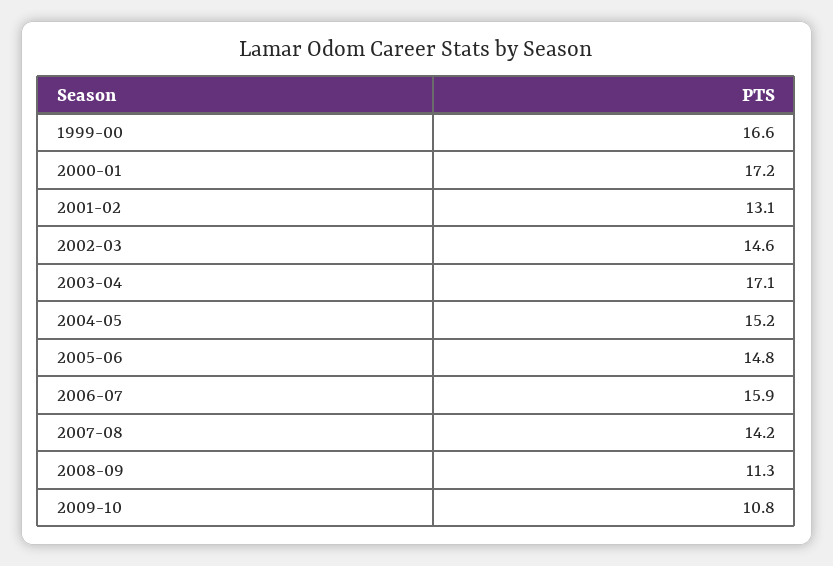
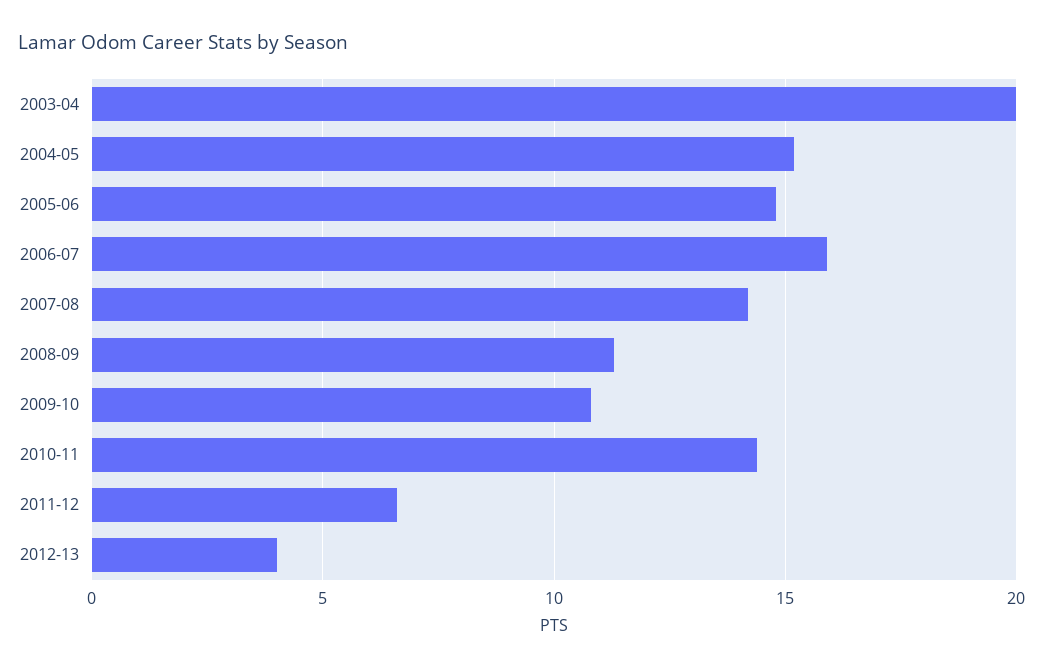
1999-00: 16.6 -> none
2000-01: 17.2 -> none
2001-02: 13.1 -> none
2002-03: 14.6 -> none
2003-04: 17.1 -> 20
2010-11: none -> 14.5
2011-12: none -> 6.5
2012-13: none -> 4

